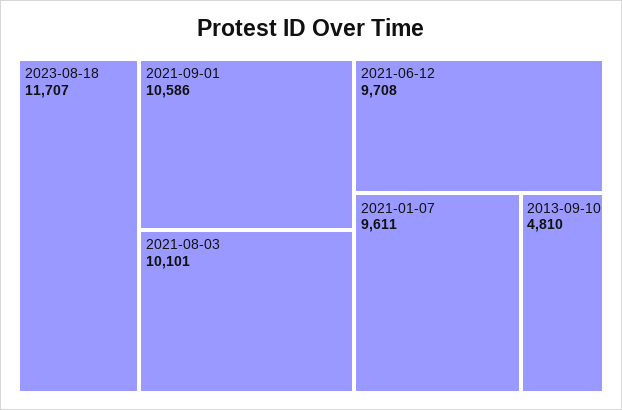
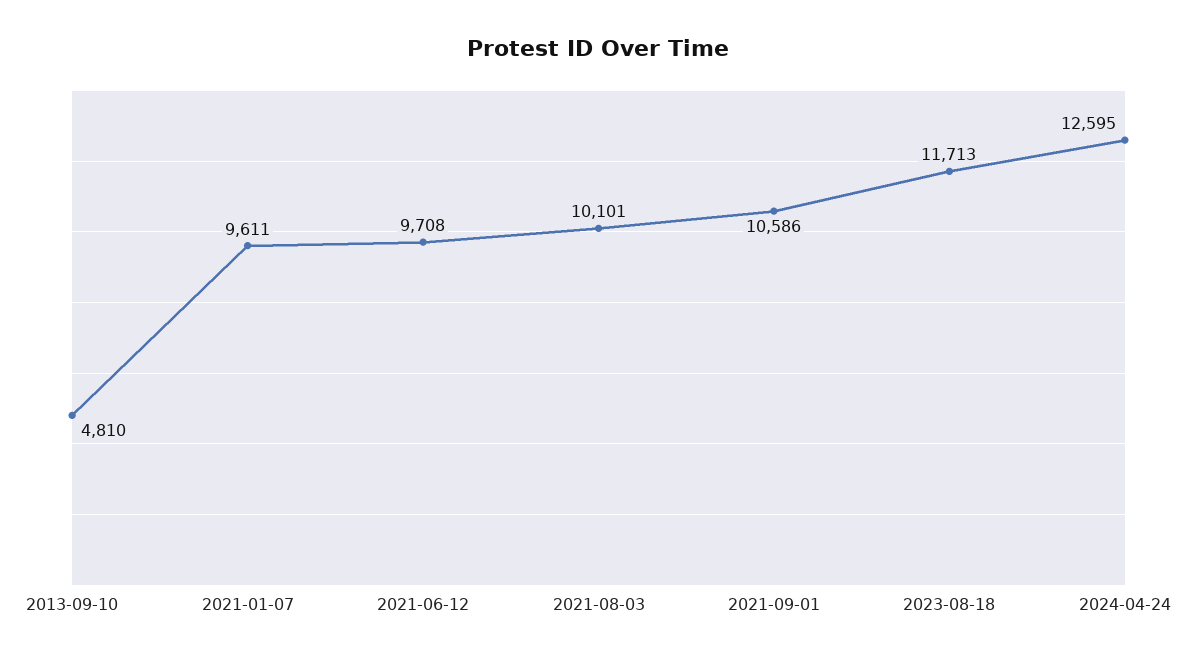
2023-08-18: 11707 -> 11713
2024-04-24: none -> 12595

